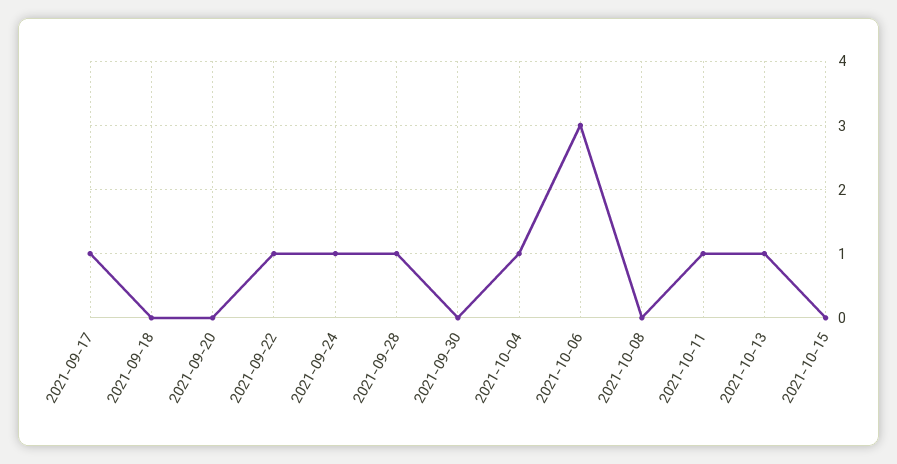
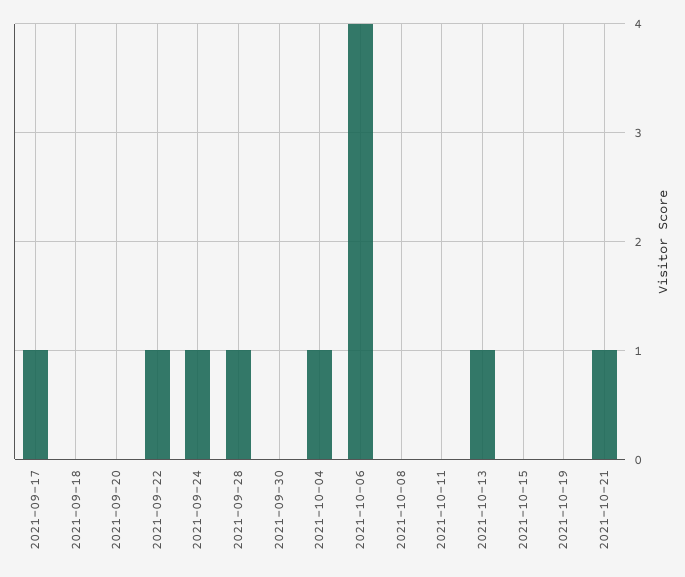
2021-10-06: 3 -> 4
2021-10-11: 1 -> 0
2021-10-19: none -> 0
2021-10-21: none -> 1

